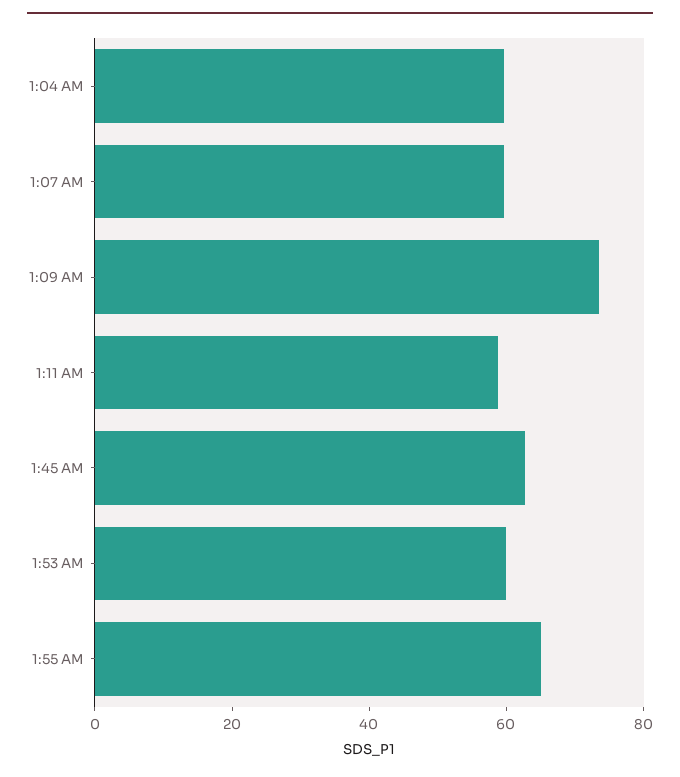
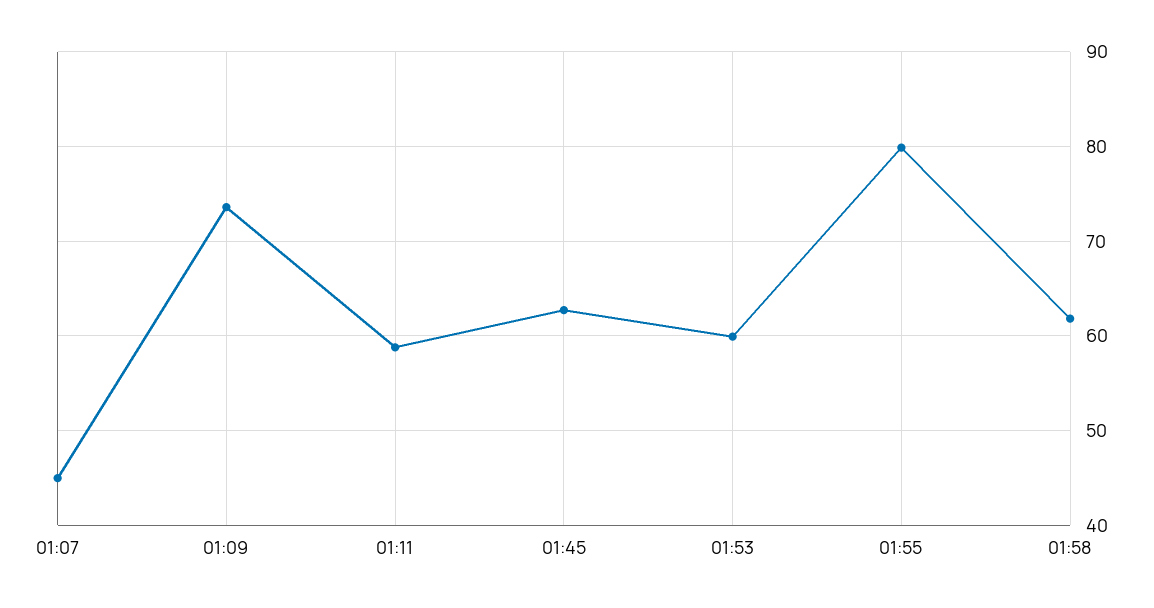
1:04 AM: 60 -> none
1:07 AM: 60 -> 45
1:55 AM: 65 -> 80
01:58: none -> 62

